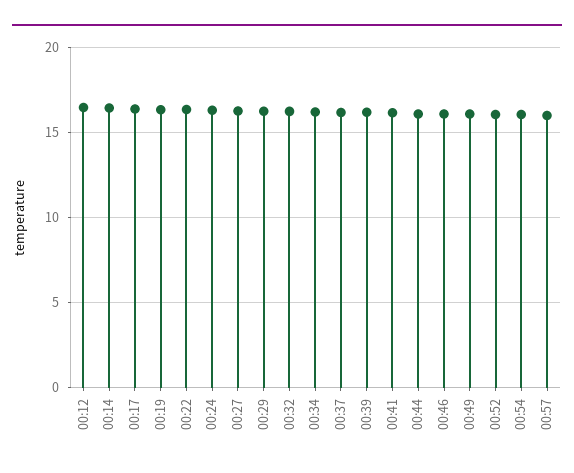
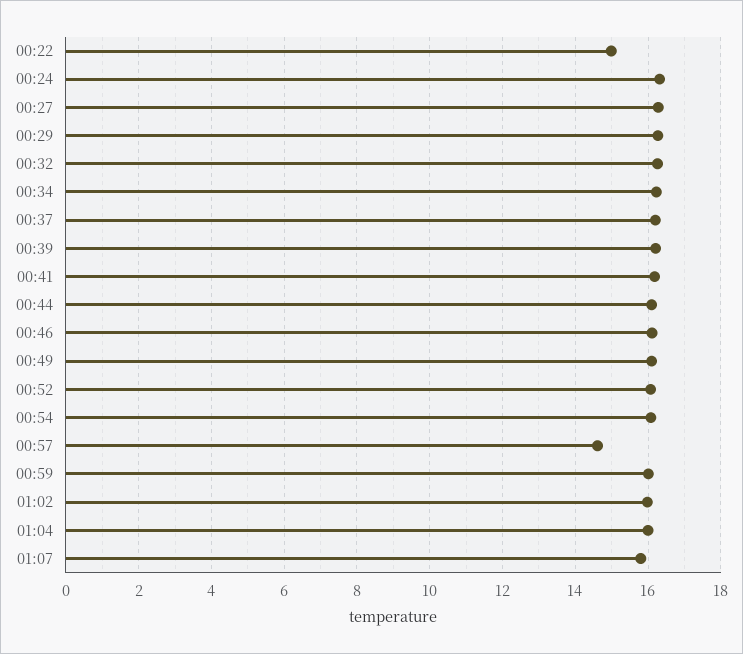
00:12: 16.5 -> none
00:14: 16.5 -> none
00:17: 16.5 -> none
00:19: 16.5 -> none
00:22: 16.5 -> 15
00:57: 16 -> 14.6
00:59: none -> 16
01:02: none -> 16
01:04: none -> 16
01:07: none -> 15.8

